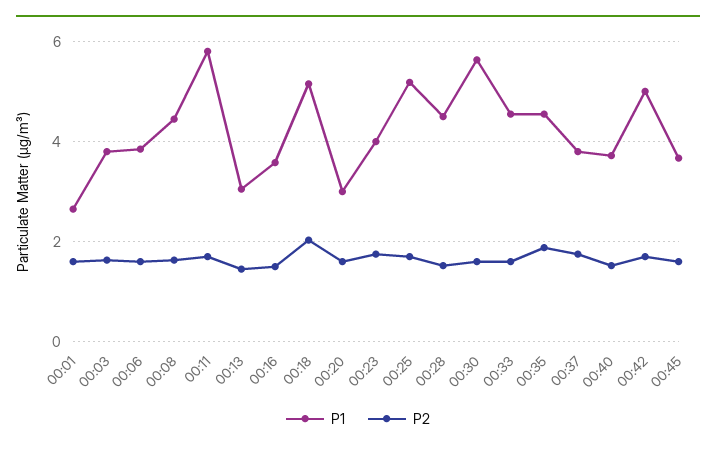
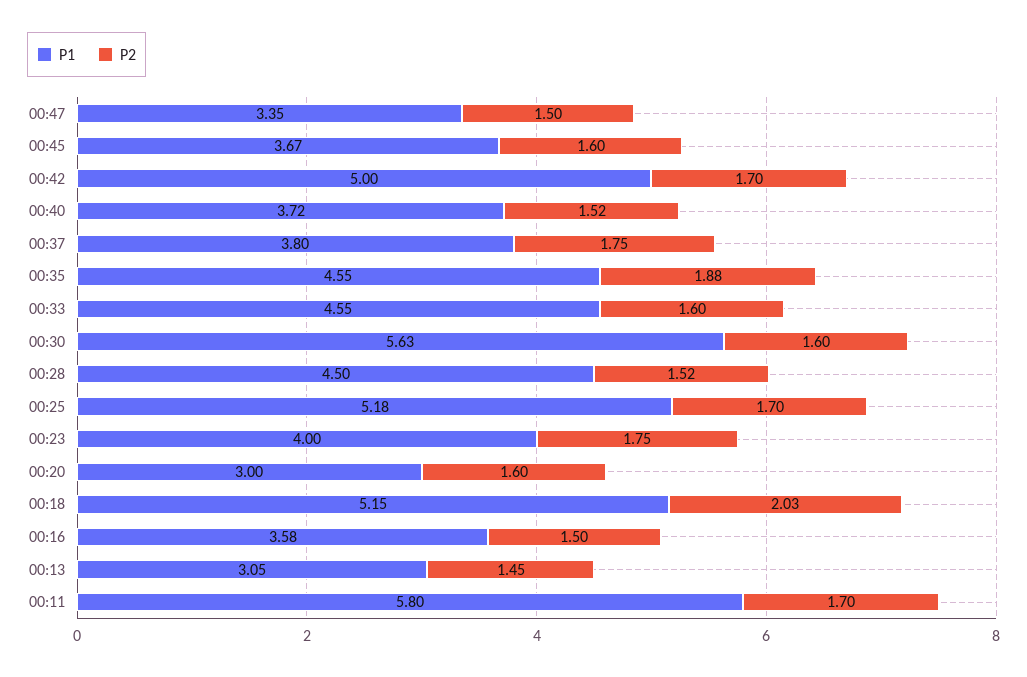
P1, 00:01: 2.6 -> none
P2, 00:01: 1.6 -> none
P1, 00:03: 3.8 -> none
P2, 00:03: 1.6 -> none
P1, 00:06: 3.8 -> none
P2, 00:06: 1.6 -> none
P1, 00:08: 4.4 -> none
P2, 00:08: 1.6 -> none
P1, 00:47: none -> 3.35
P2, 00:47: none -> 1.5

